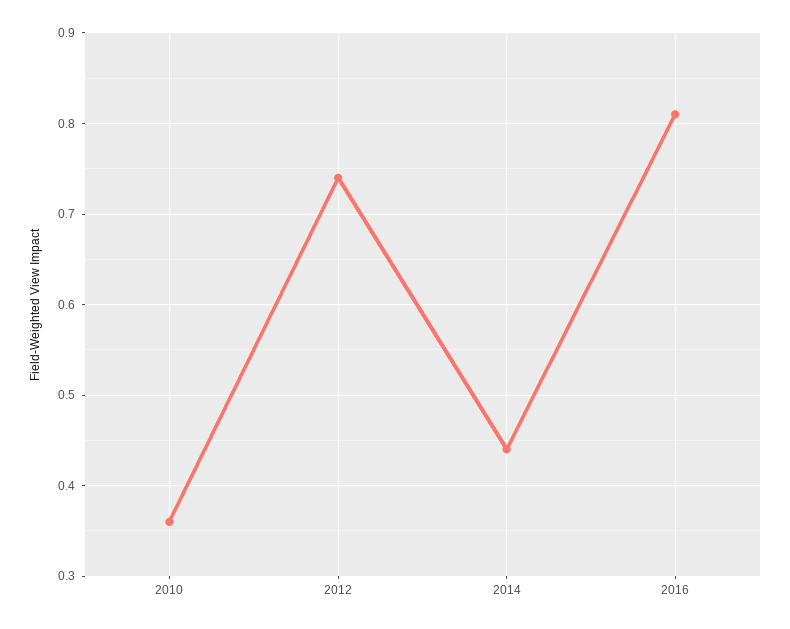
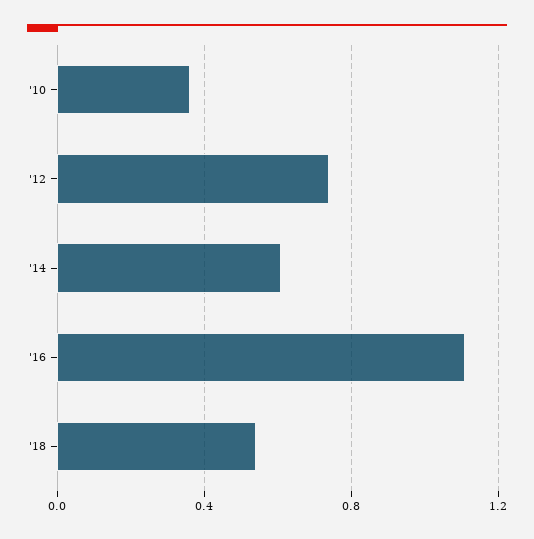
2014: 0.44 -> 0.6
2016: 0.81 -> 1.1
'18: none -> 0.55

